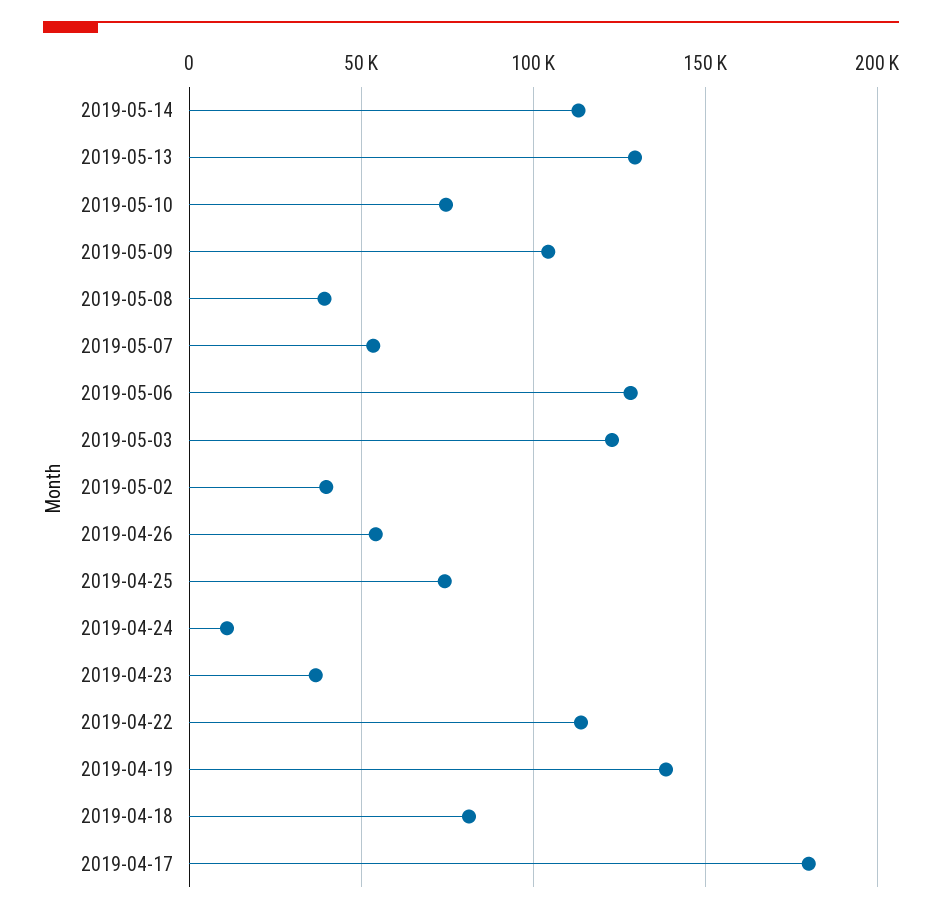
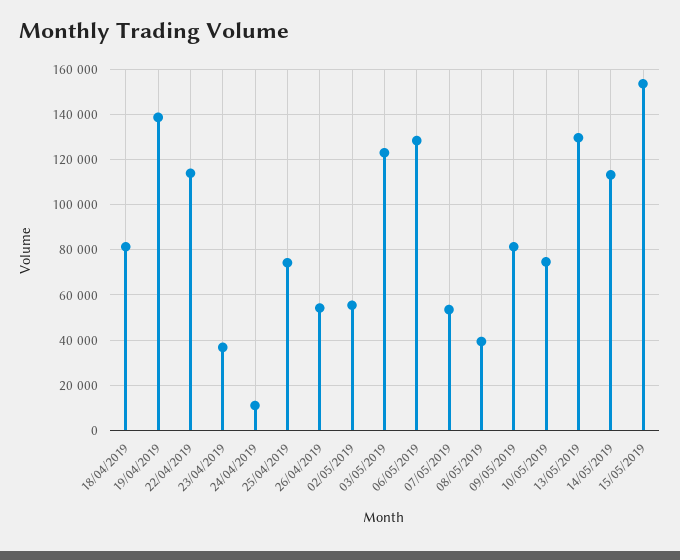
2019-05-09: 105000 -> 80000
2019-05-02: 40000 -> 55000
2019-04-17: 180000 -> none
15/05/2019: none -> 155000

